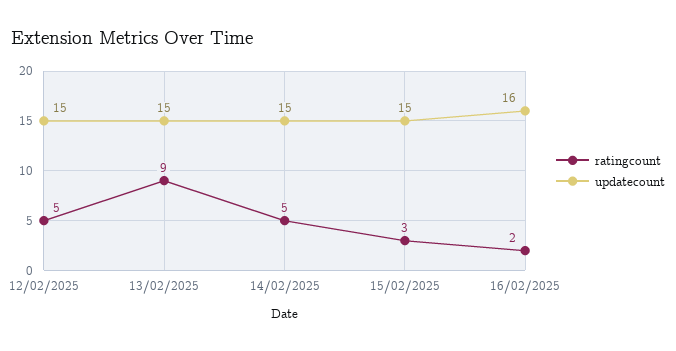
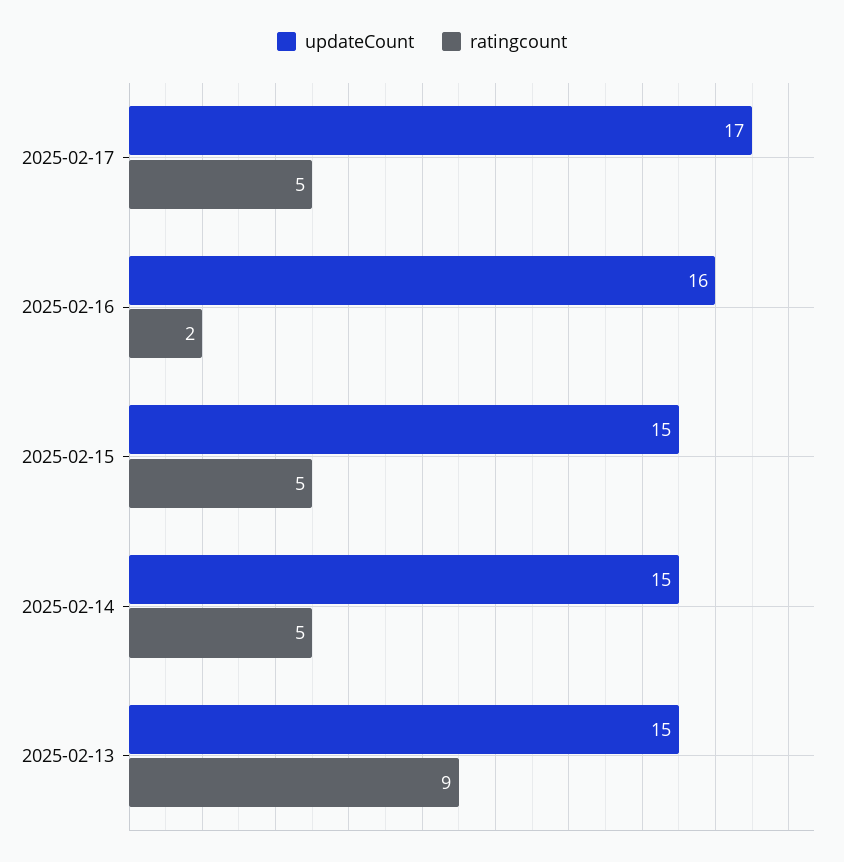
ratingcount, 12/02/2025: 5 -> none
updatecount, 12/02/2025: 15 -> none
ratingcount, 15/02/2025: 3 -> 5
updatecount, 2025-02-17: none -> 17
ratingcount, 2025-02-17: none -> 5

